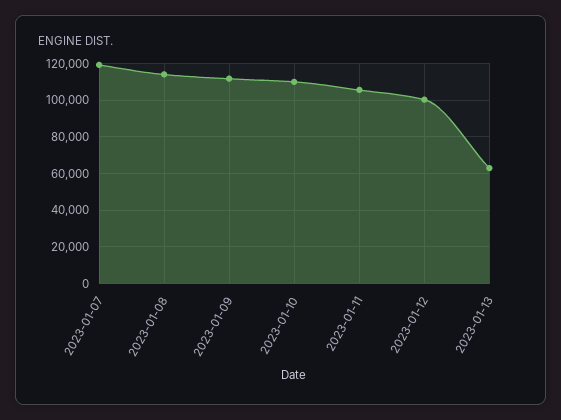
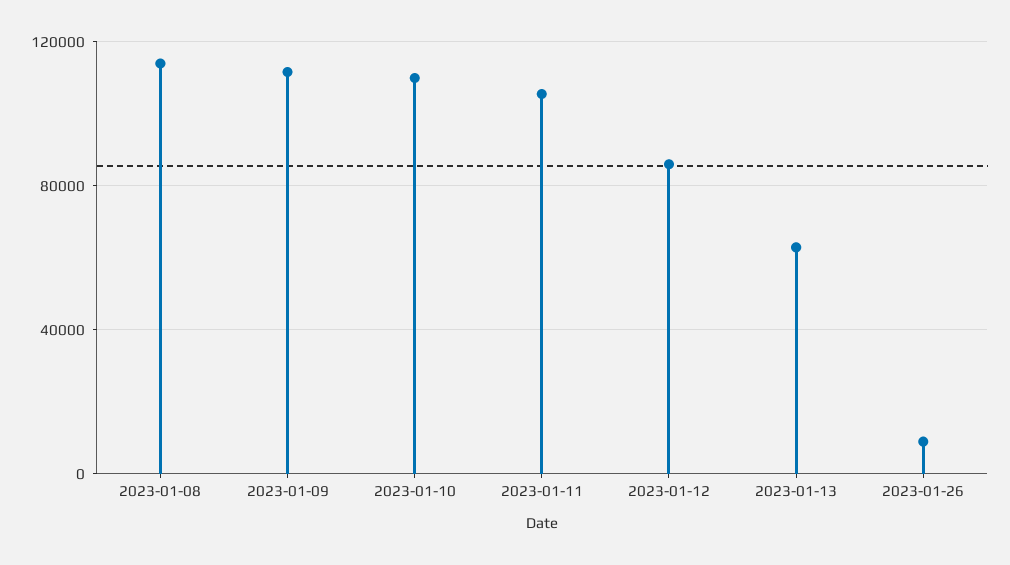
2023-01-07: 120000 -> none
2023-01-12: 100000 -> 85000
2023-01-26: none -> 10000

